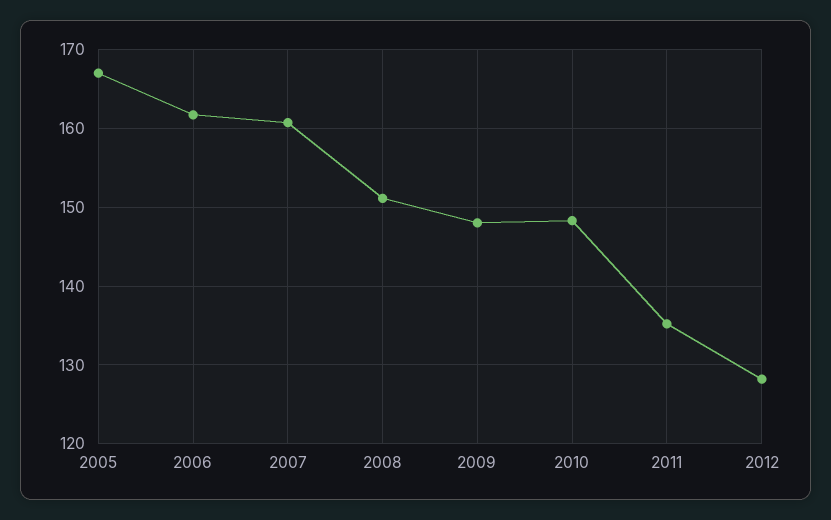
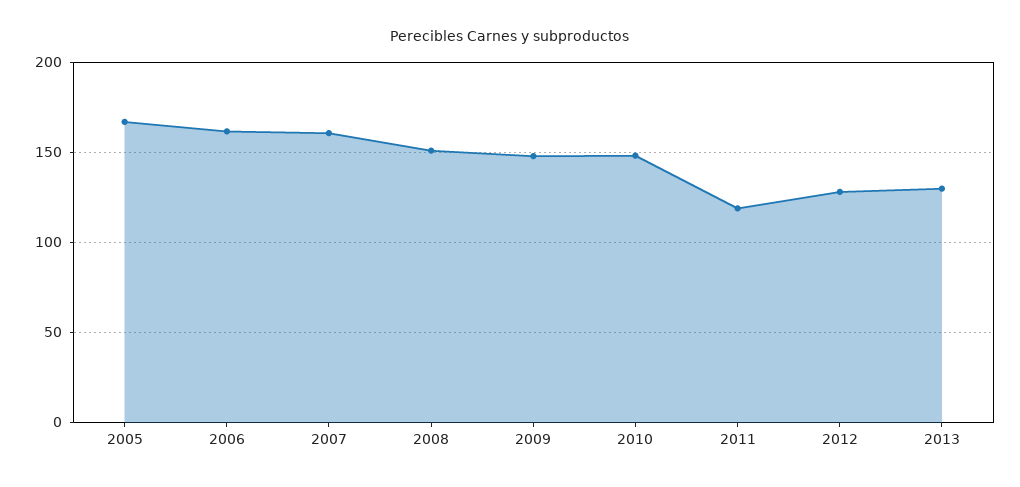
2011: 135 -> 120
2013: none -> 130

